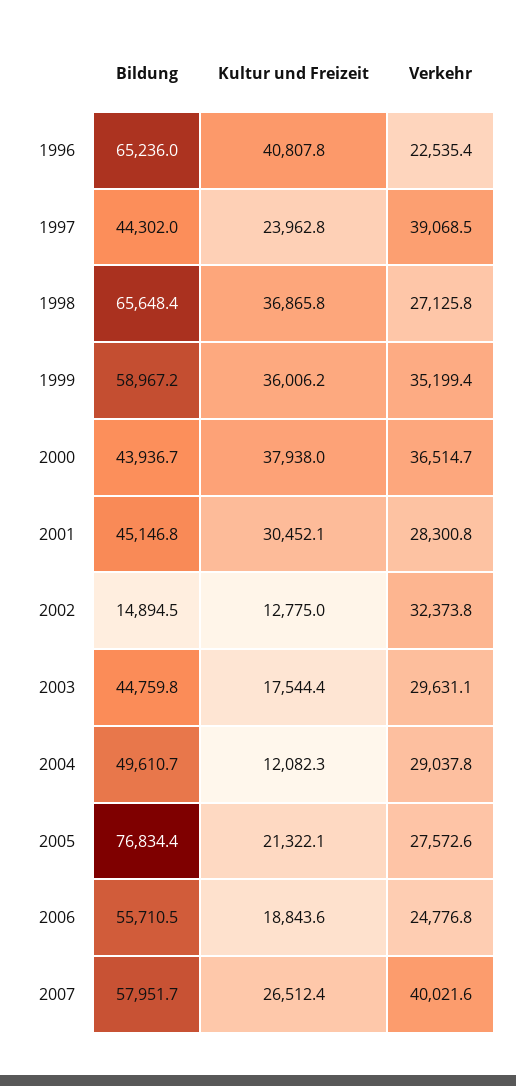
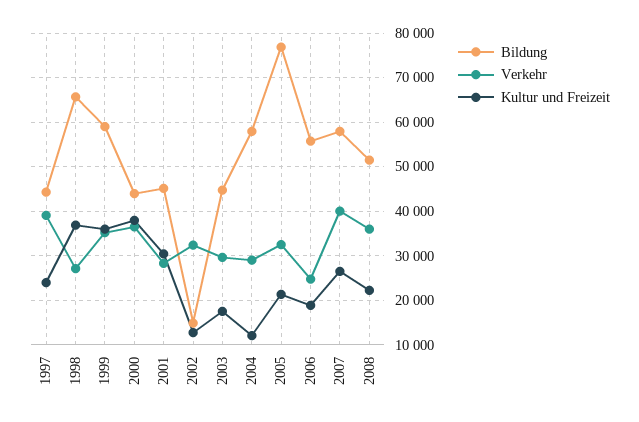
Bildung, 1996: 65236 -> none
Kultur und Freizeit, 1996: 40807.8 -> none
Verkehr, 1996: 22535.4 -> none
Bildung, 2004: 49610.7 -> 58000
Verkehr, 2005: 27572.6 -> 32000
Bildung, 2008: none -> 52000
Verkehr, 2008: none -> 36000
Kultur und Freizeit, 2008: none -> 22000

